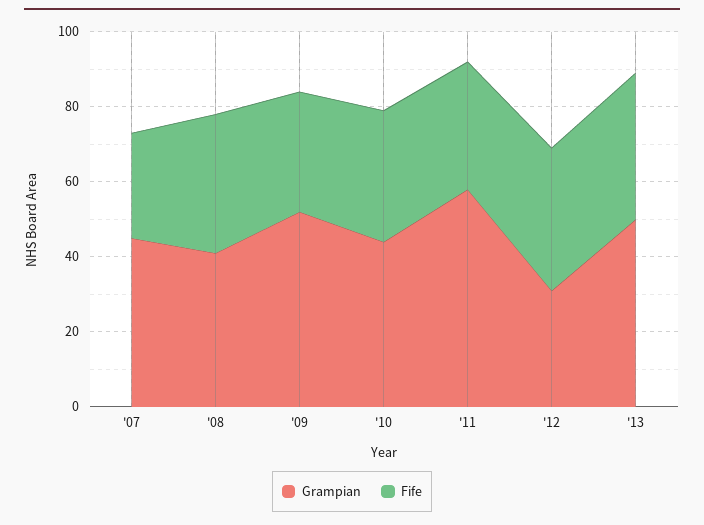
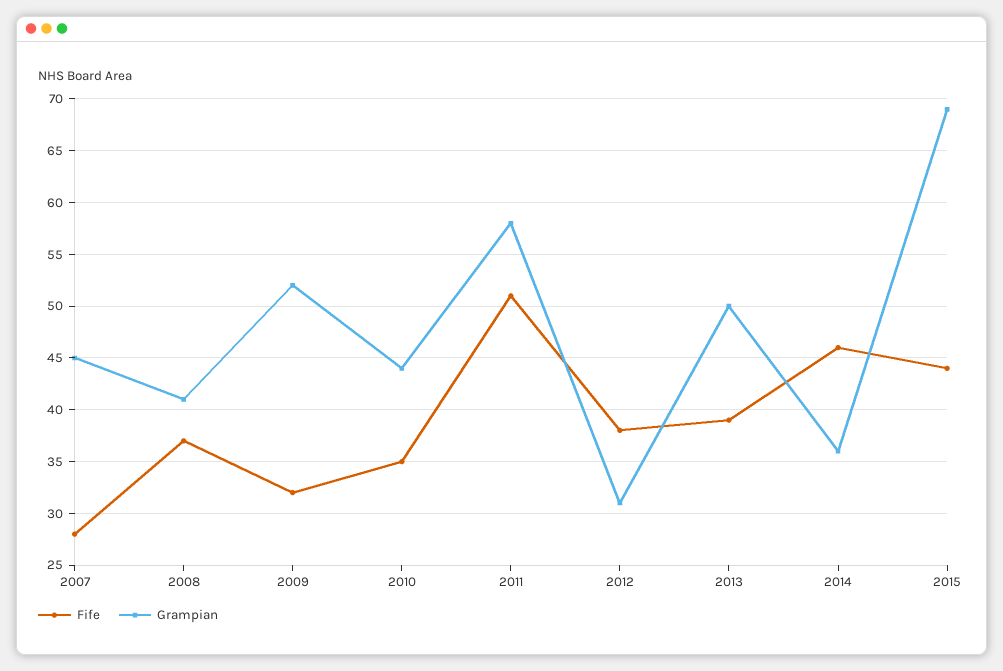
Fife, '11: 35 -> 51
Fife, 2014: none -> 46
Grampian, 2014: none -> 36
Fife, 2015: none -> 44
Grampian, 2015: none -> 69

